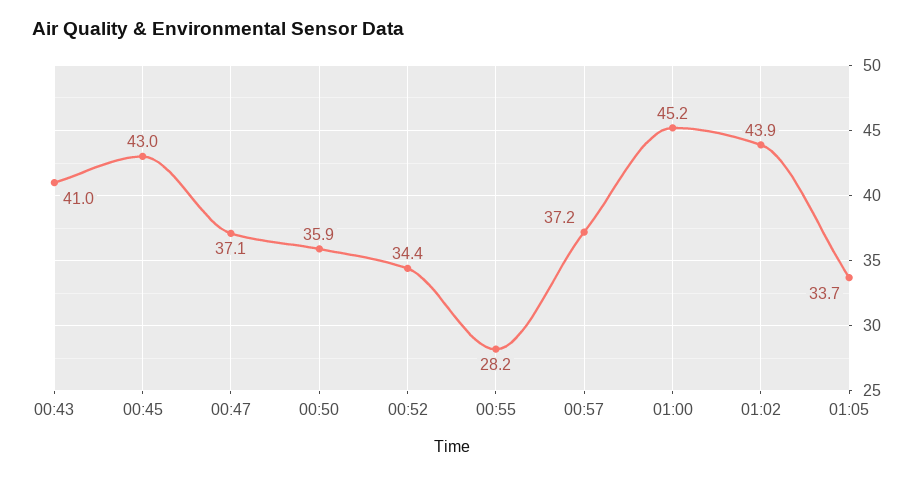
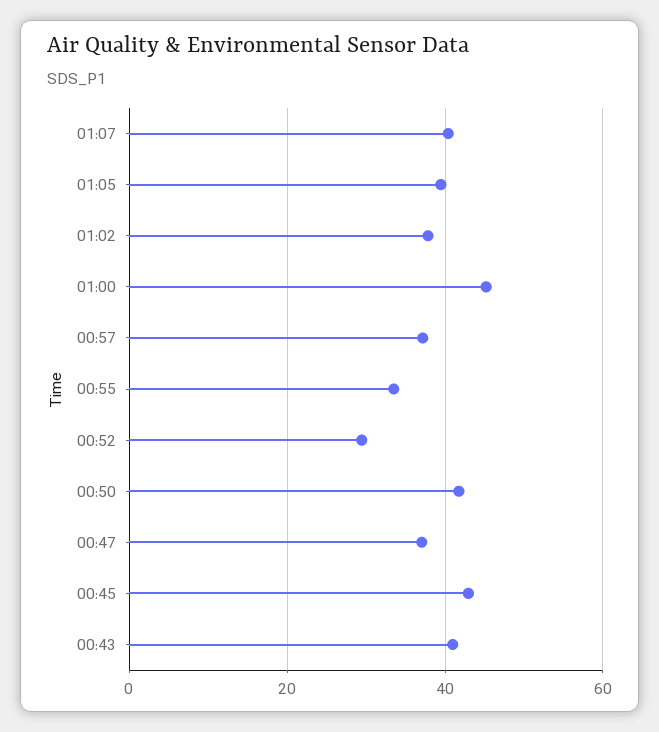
00:50: 35.9 -> 42
00:52: 34.4 -> 30
00:55: 28.2 -> 34
01:02: 43.9 -> 38
01:05: 33.7 -> 40
01:07: none -> 40

